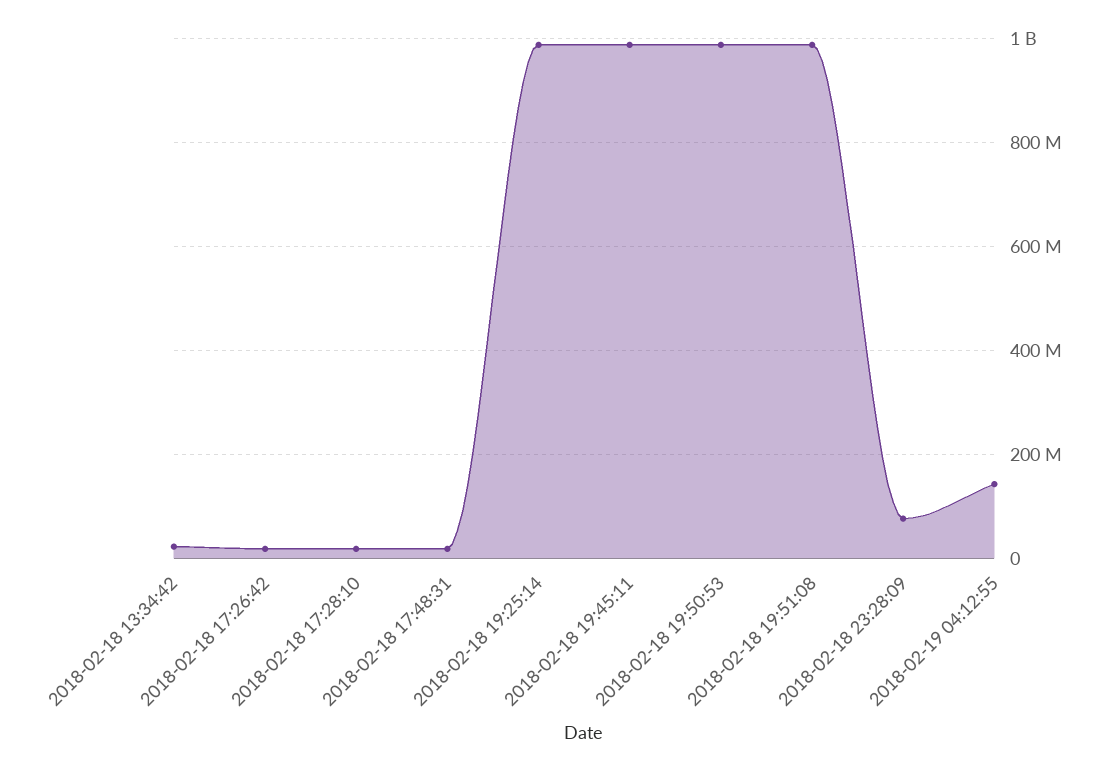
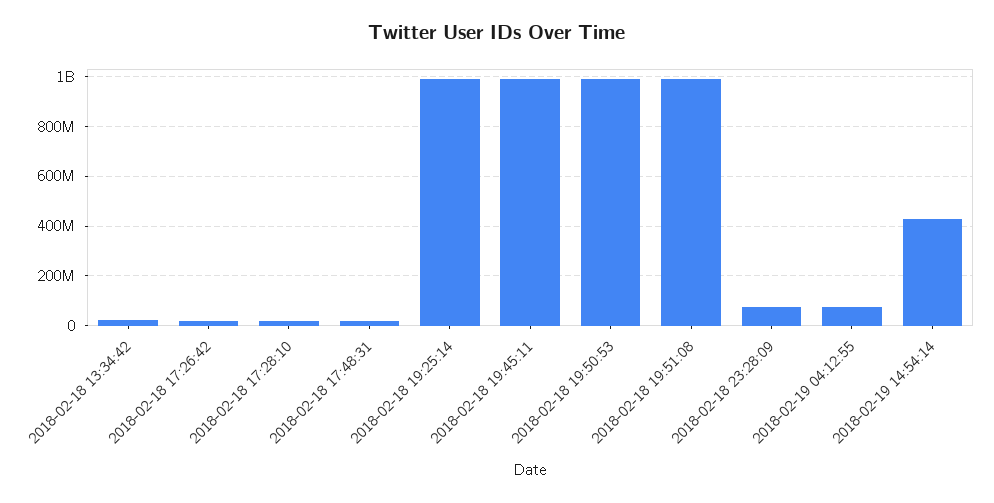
2018-02-19 04:12:55: 140000000 -> 75000000
2018-02-19 14:54:14: none -> 425000000

